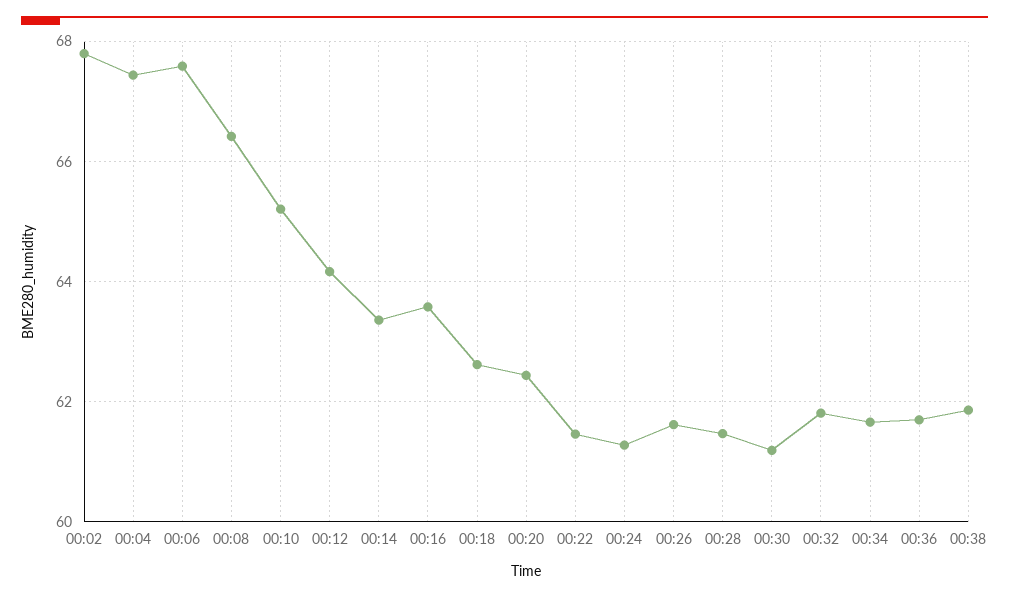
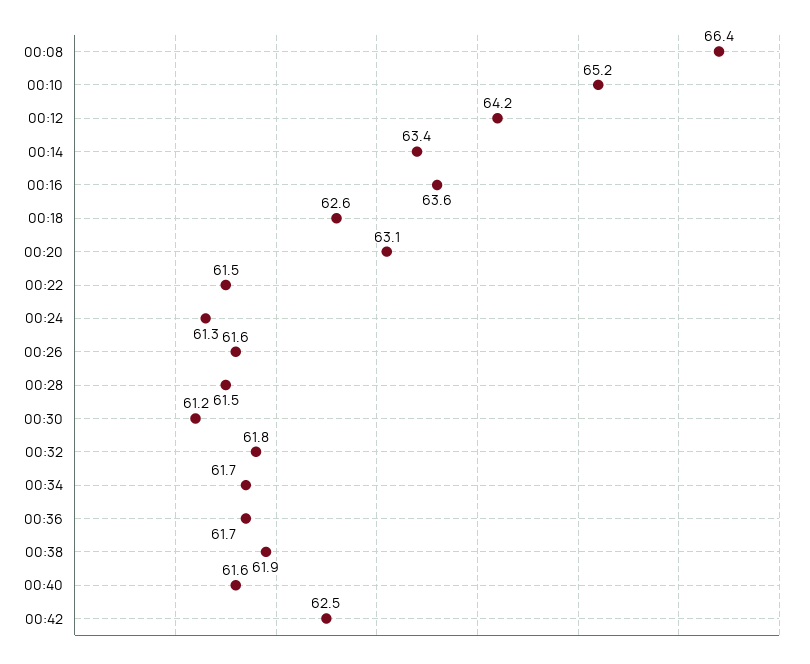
00:02: 67.8 -> none
00:04: 67.4 -> none
00:06: 67.6 -> none
00:20: 62.4 -> 63.1
00:40: none -> 61.6
00:42: none -> 62.5

